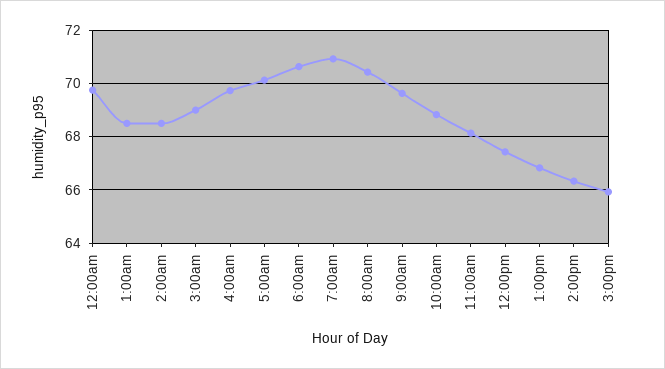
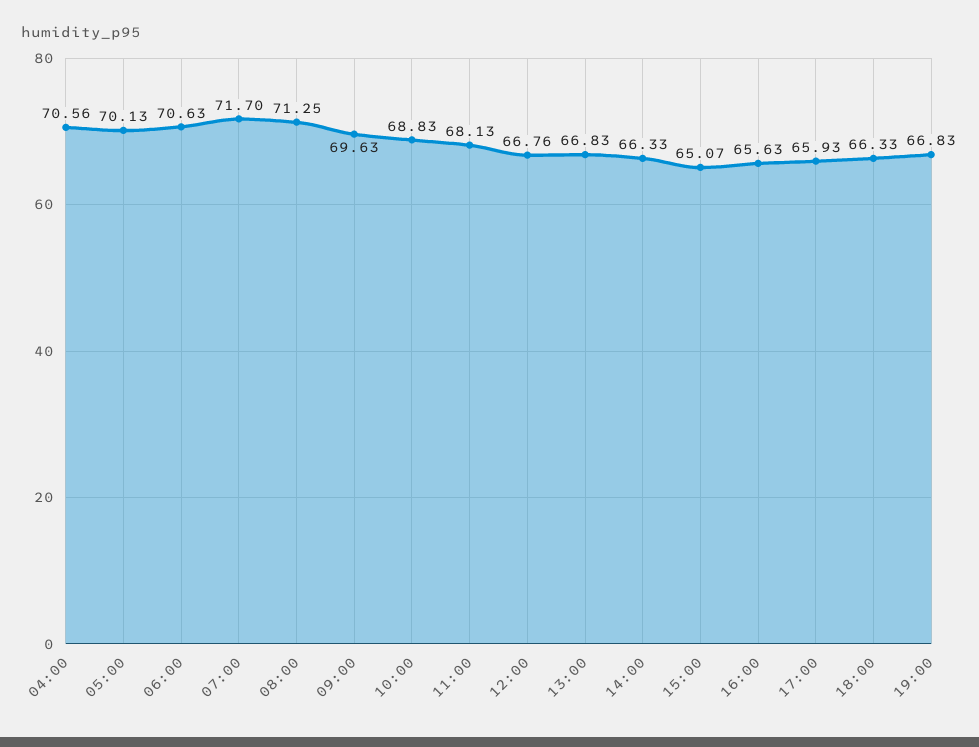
12:00am: 69.75 -> none
1:00am: 68.5 -> none
2:00am: 68.5 -> none
3:00am: 69 -> none
4:00am: 69.75 -> 70.56
7:00am: 71 -> 71.7
8:00am: 70.5 -> 71.25
12:00pm: 67.5 -> 66.76
3:00pm: 66 -> 65.07
16:00: none -> 65.63
17:00: none -> 65.93
18:00: none -> 66.33
19:00: none -> 66.83

